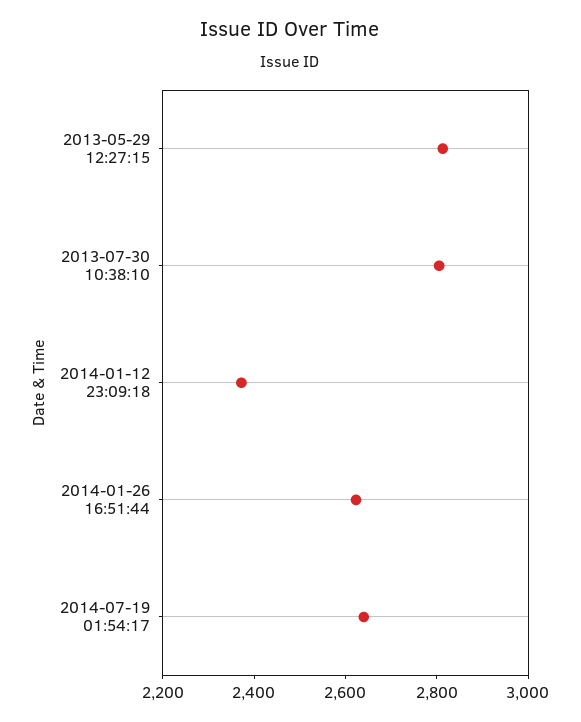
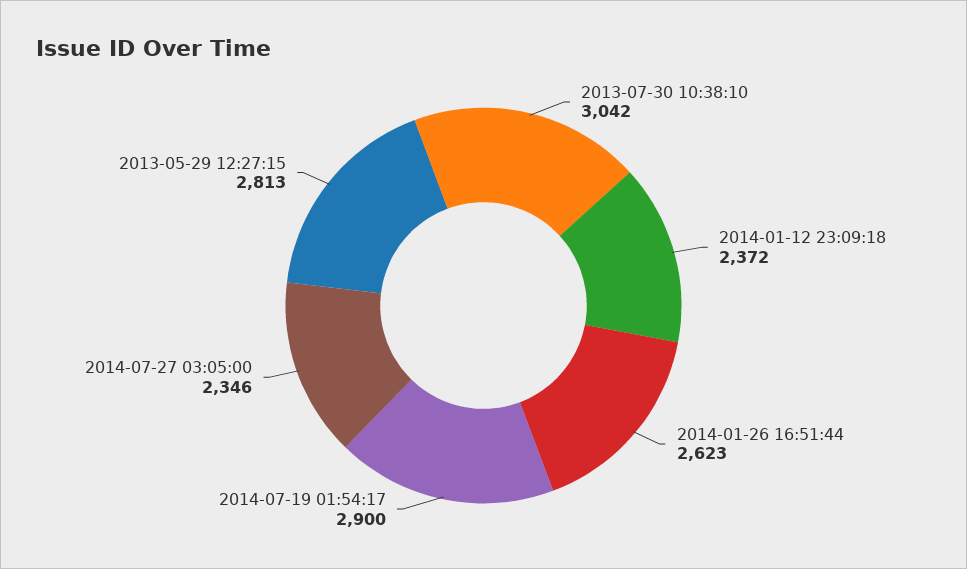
2013-07-30 10:38:10: 2800 -> 3042
2014-07-19 01:54:17: 2650 -> 2900
2014-07-27 03:05:00: none -> 2346

